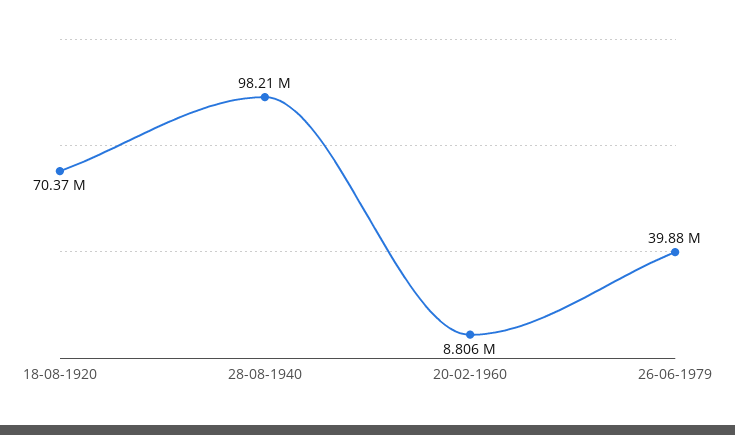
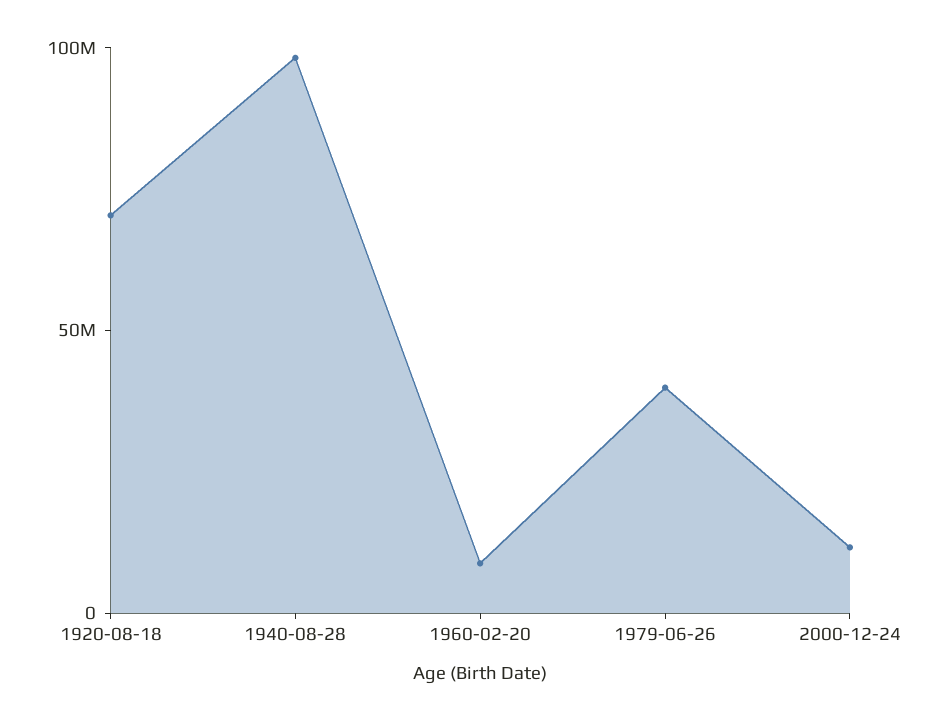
2000-12-24: none -> 10000000

